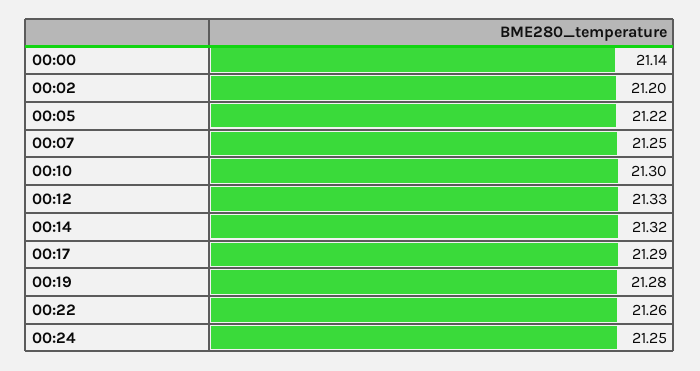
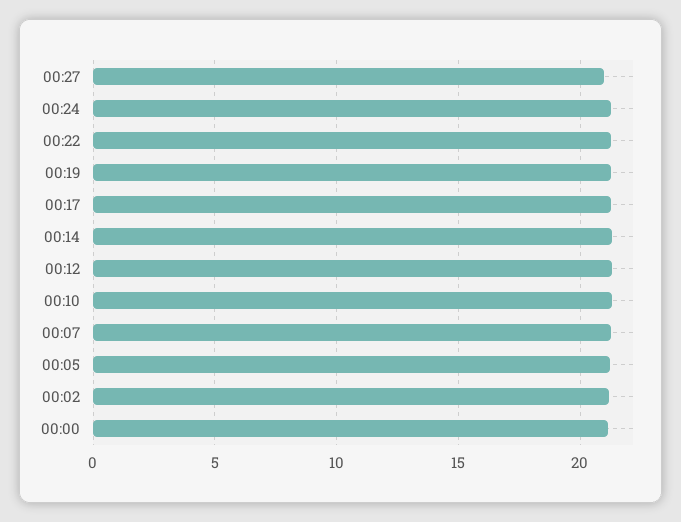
00:27: none -> 21

